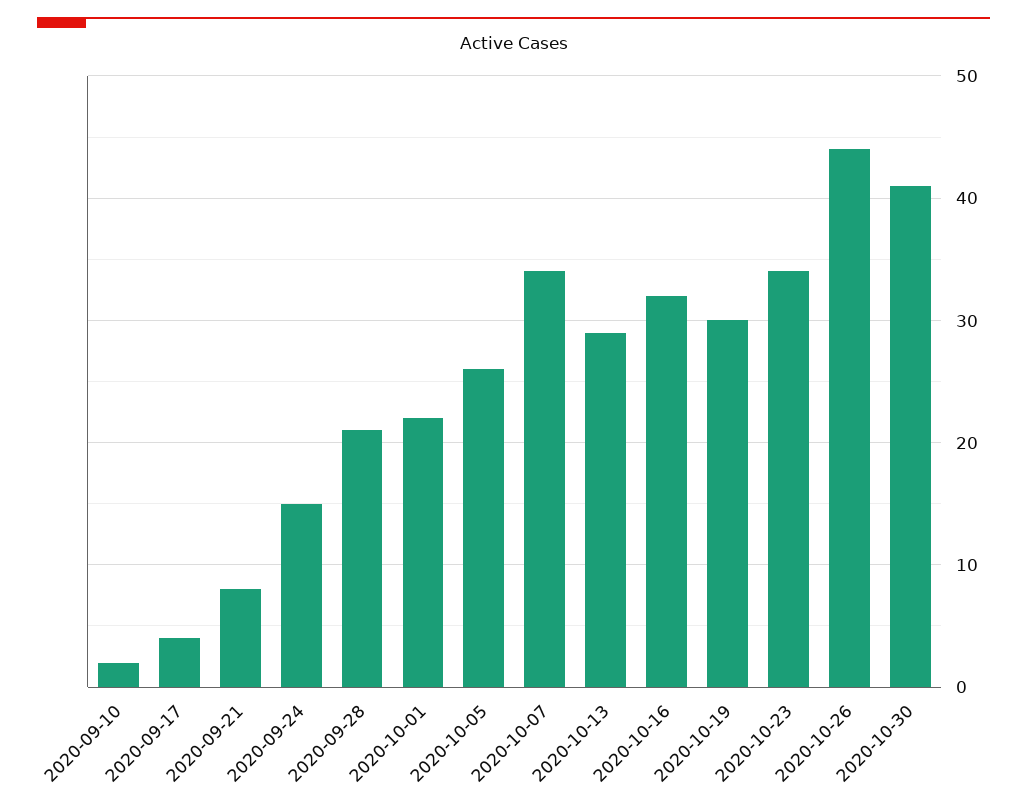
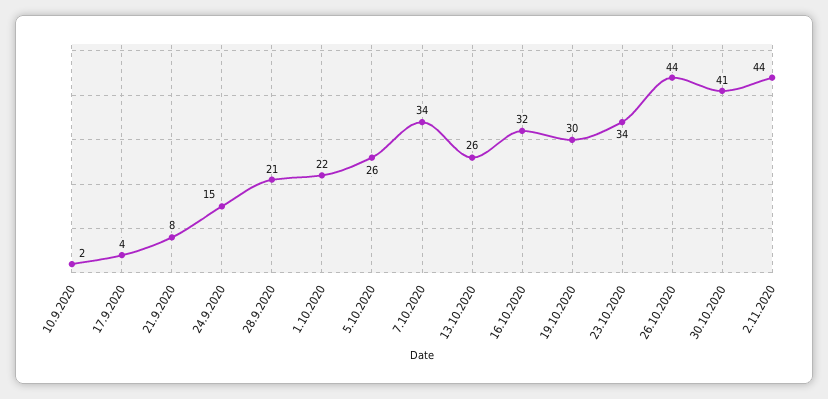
2020-10-13: 29 -> 26
2.11.2020: none -> 44

